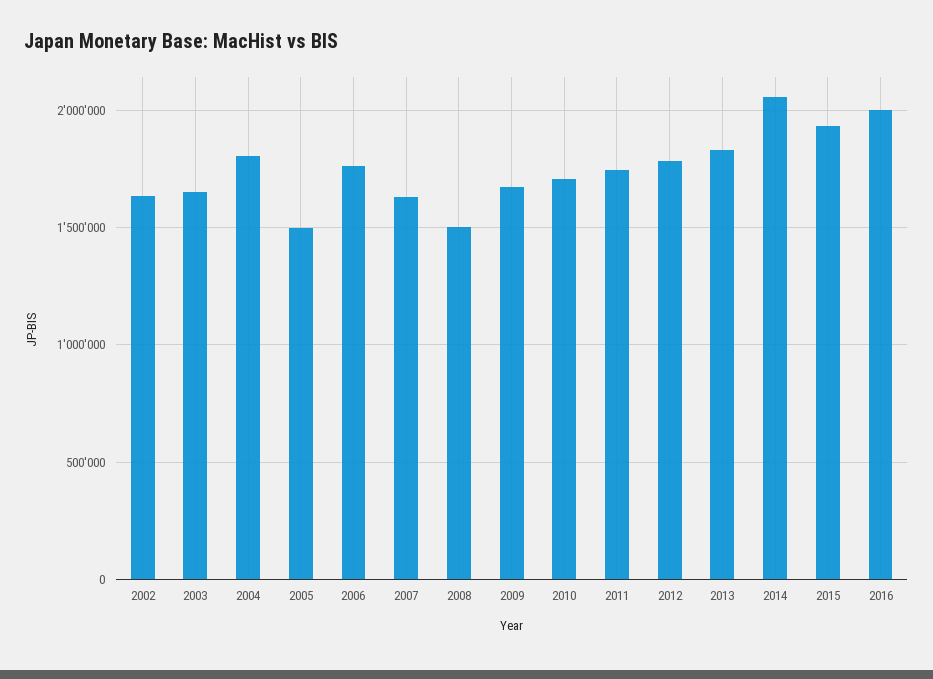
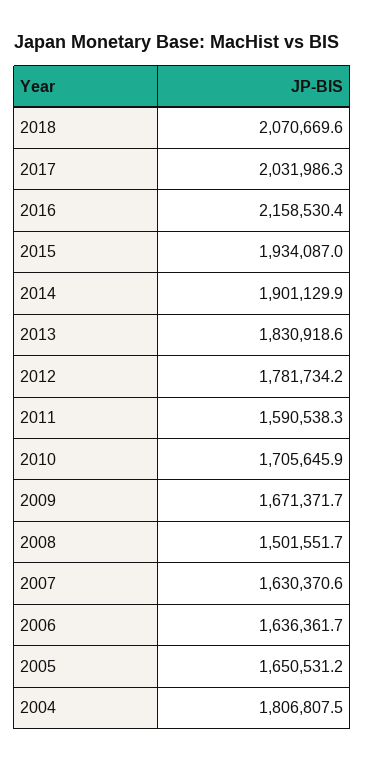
2002: 1650000 -> none
2003: 1650000 -> none
2005: 1500000 -> 1650531.2
2006: 1750000 -> 1636361.7
2011: 1750000 -> 1590538.3
2014: 2050000 -> 1901129.9
2016: 2000000 -> 2158530.4
2018: none -> 2070669.6
2017: none -> 2031986.3

